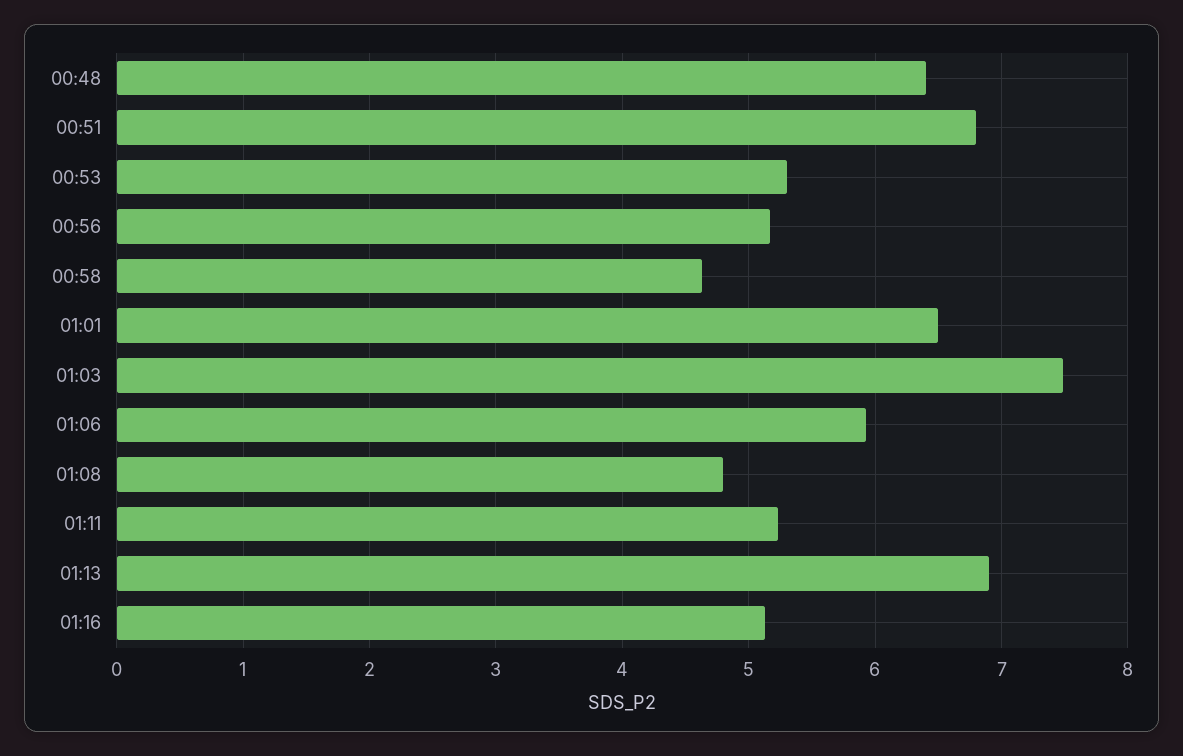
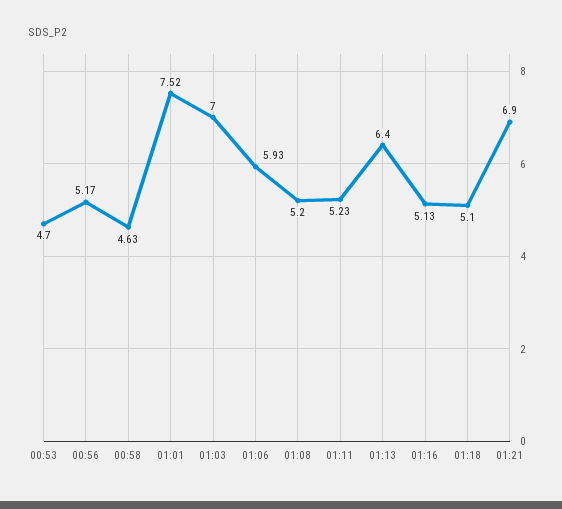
00:48: 6.4 -> none
00:51: 6.8 -> none
00:53: 5.3 -> 4.7
01:01: 6.5 -> 7.52
01:03: 7.5 -> 7
01:08: 4.8 -> 5.2
01:13: 6.9 -> 6.4
01:18: none -> 5.1
01:21: none -> 6.9

